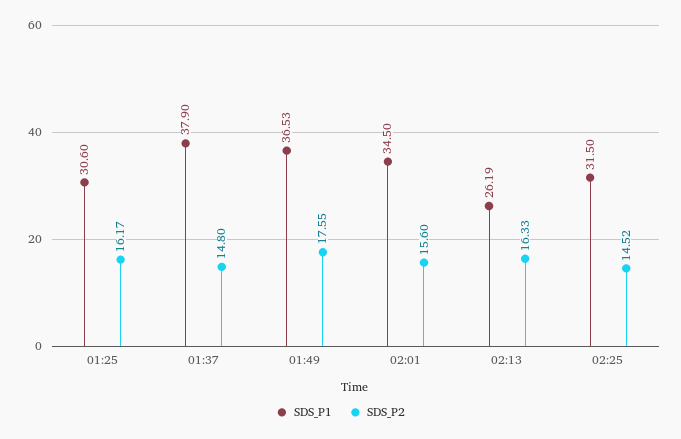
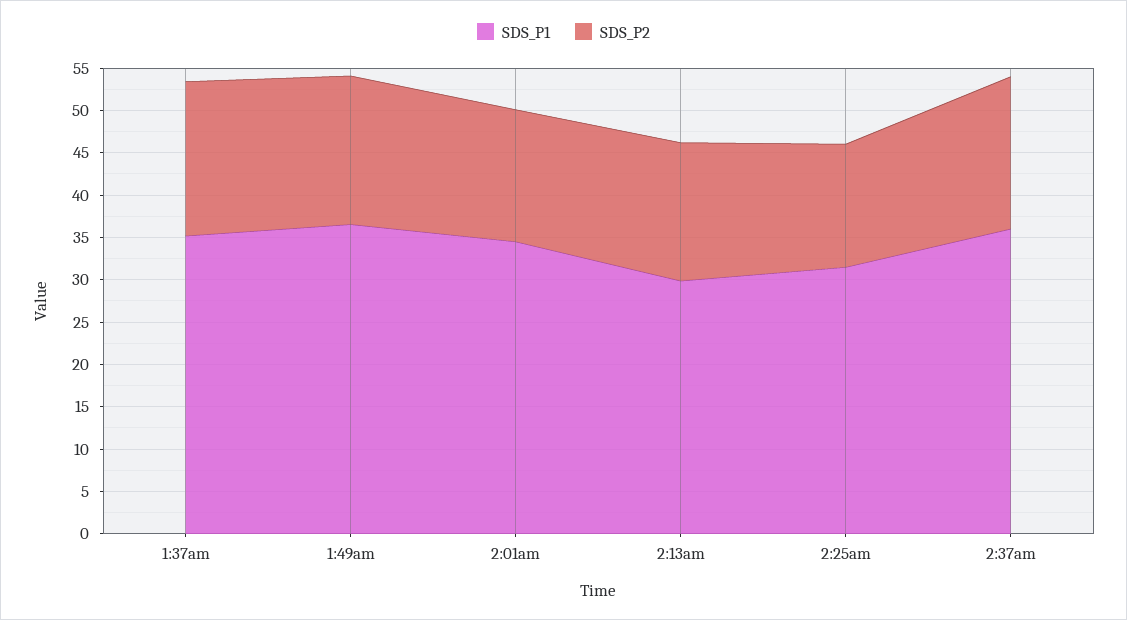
SDS_P1, 01:25: 30.6 -> none
SDS_P2, 01:25: 16.17 -> none
SDS_P1, 01:37: 37.9 -> 35
SDS_P2, 01:37: 14.8 -> 18
SDS_P1, 02:13: 26.19 -> 30
SDS_P1, 2:37am: none -> 36
SDS_P2, 2:37am: none -> 18

